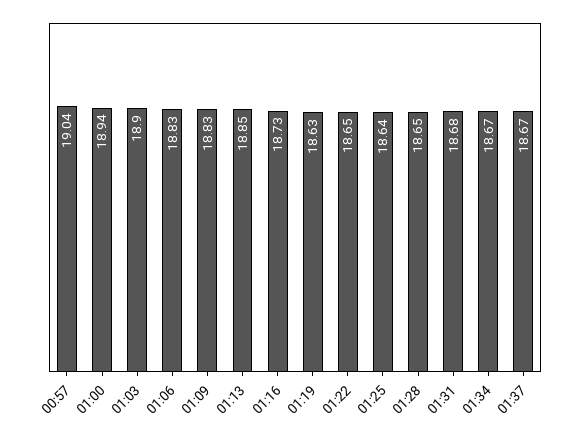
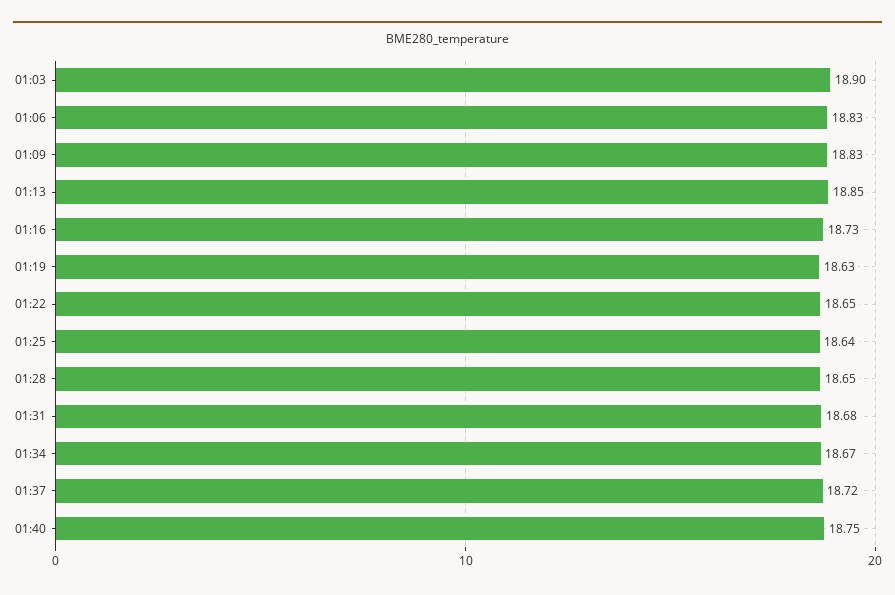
00:57: 19.04 -> none
01:00: 18.94 -> none
01:37: 18.67 -> 18.72
01:40: none -> 18.75

